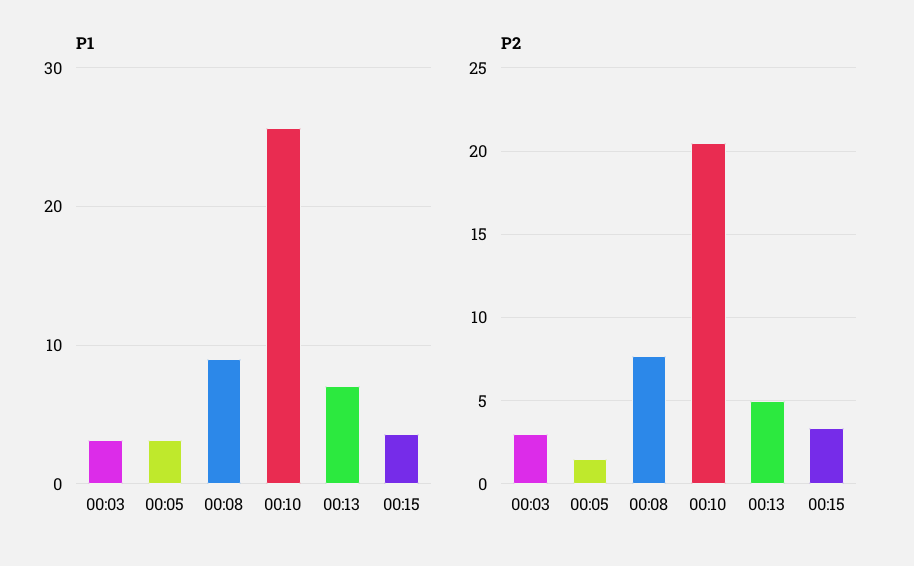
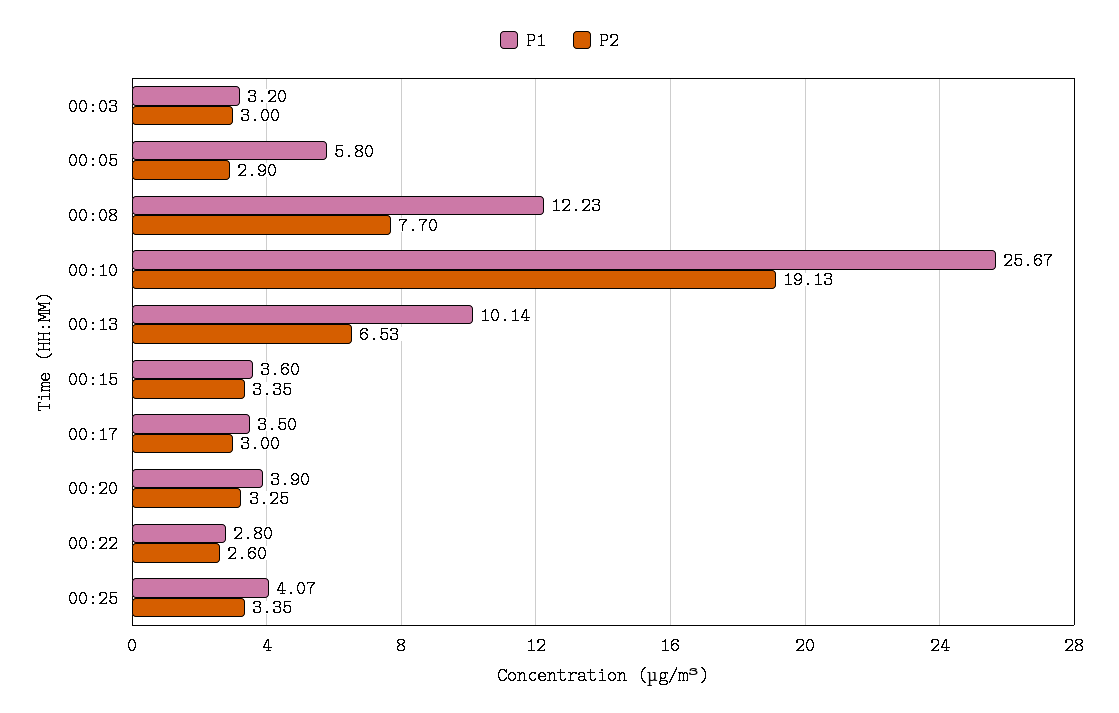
P1, 00:05: 3 -> 5.8
P1, 00:08: 9 -> 12.23
P1, 00:13: 7 -> 10.14
P2, 00:05: 1.5 -> 2.9
P2, 00:10: 20.5 -> 19.13
P2, 00:13: 5 -> 6.53
P1, 00:17: none -> 3.5
P2, 00:17: none -> 3
P1, 00:20: none -> 3.9
P2, 00:20: none -> 3.25
P1, 00:22: none -> 2.8
P2, 00:22: none -> 2.6
P1, 00:25: none -> 4.07
P2, 00:25: none -> 3.35

